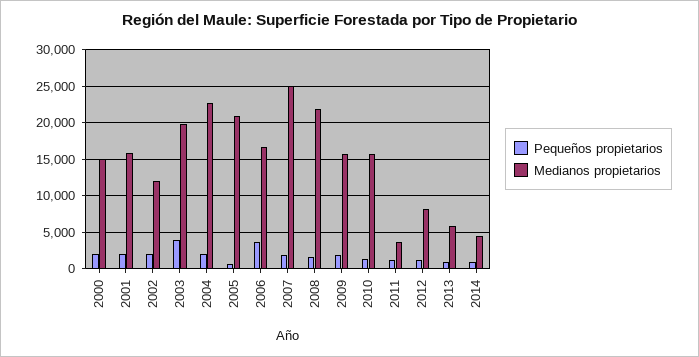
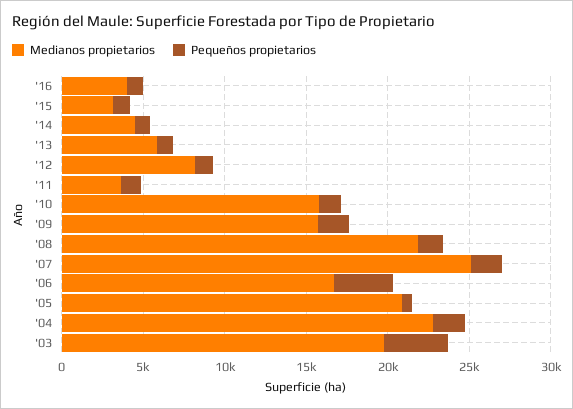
Pequeños propietarios, 2000: 2000 -> none
Medianos propietarios, 2000: 15000 -> none
Pequeños propietarios, 2001: 2000 -> none
Medianos propietarios, 2001: 16000 -> none
Pequeños propietarios, 2002: 2000 -> none
Medianos propietarios, 2002: 12000 -> none
Medianos propietarios, '16: none -> 4000
Pequeños propietarios, '16: none -> 1000
Medianos propietarios, '15: none -> 3000
Pequeños propietarios, '15: none -> 1000

